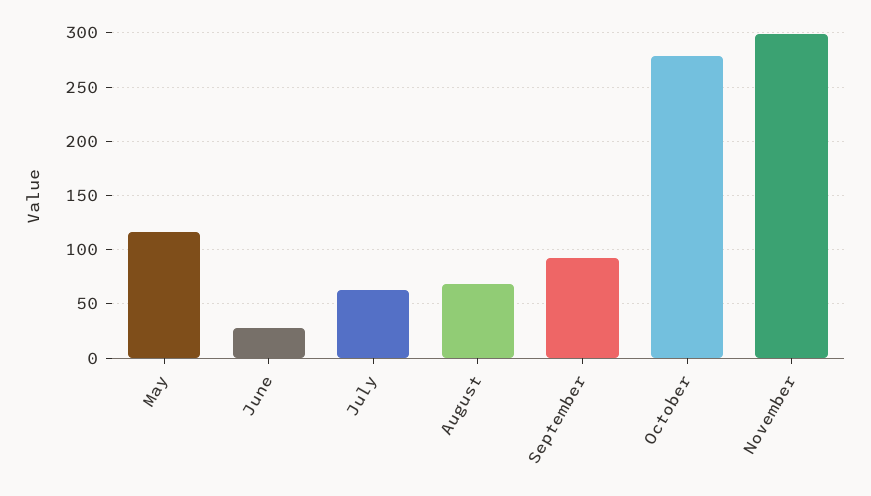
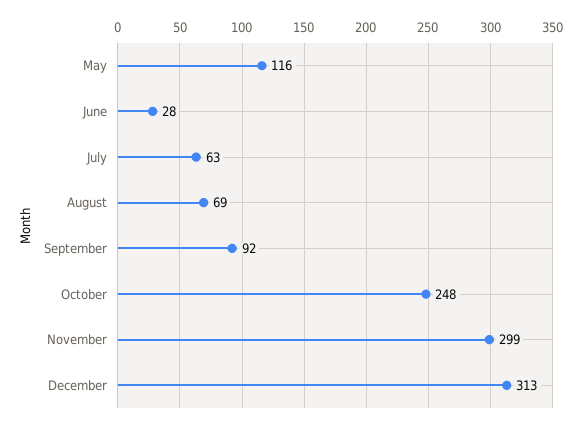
October: 280 -> 248
December: none -> 313

